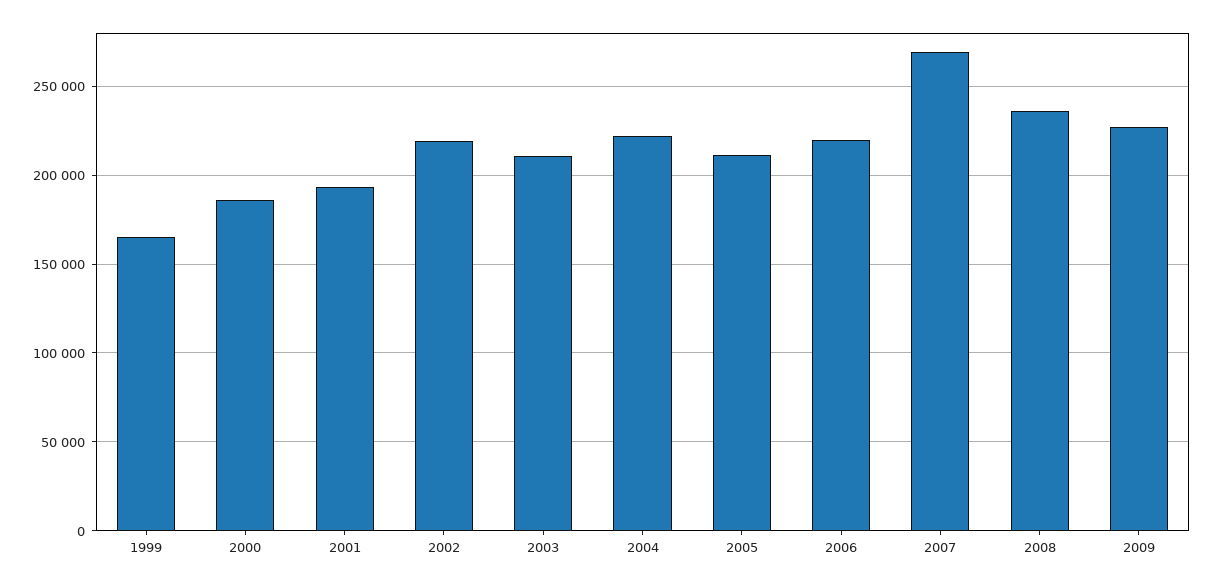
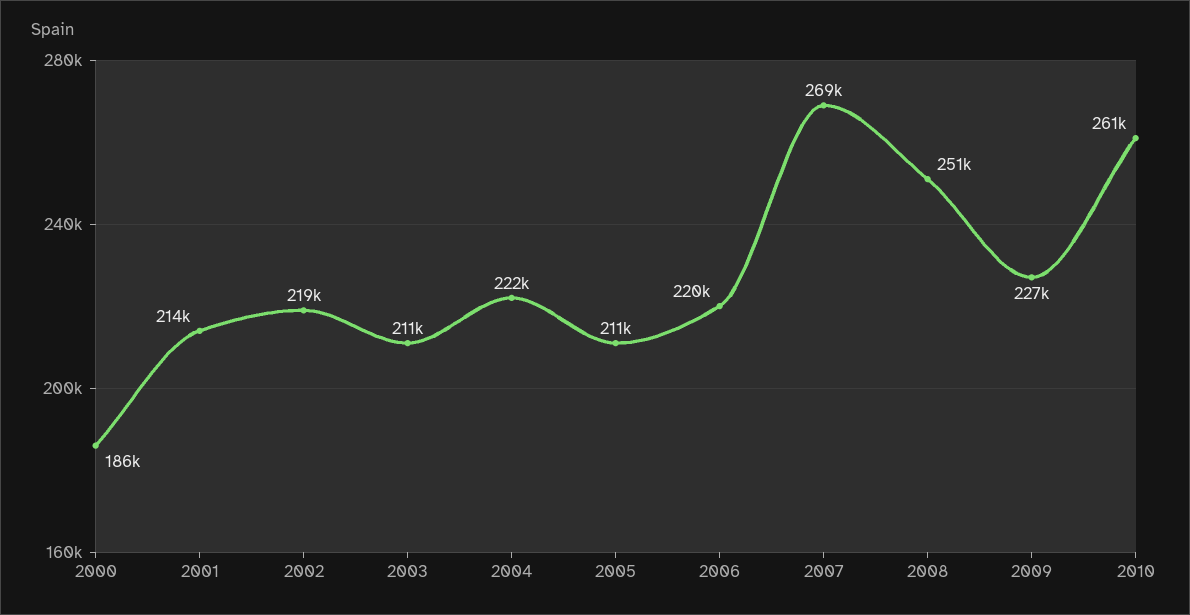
1999: 165000 -> none
2001: 195000 -> 214000
2008: 235000 -> 251000
2010: none -> 261000

